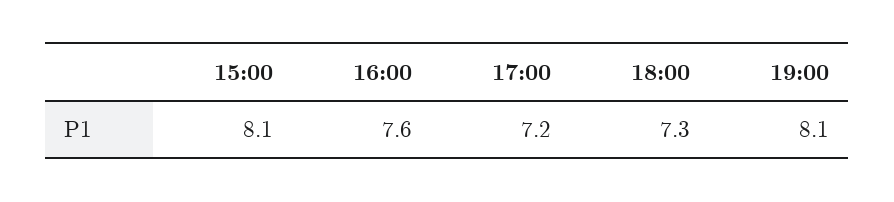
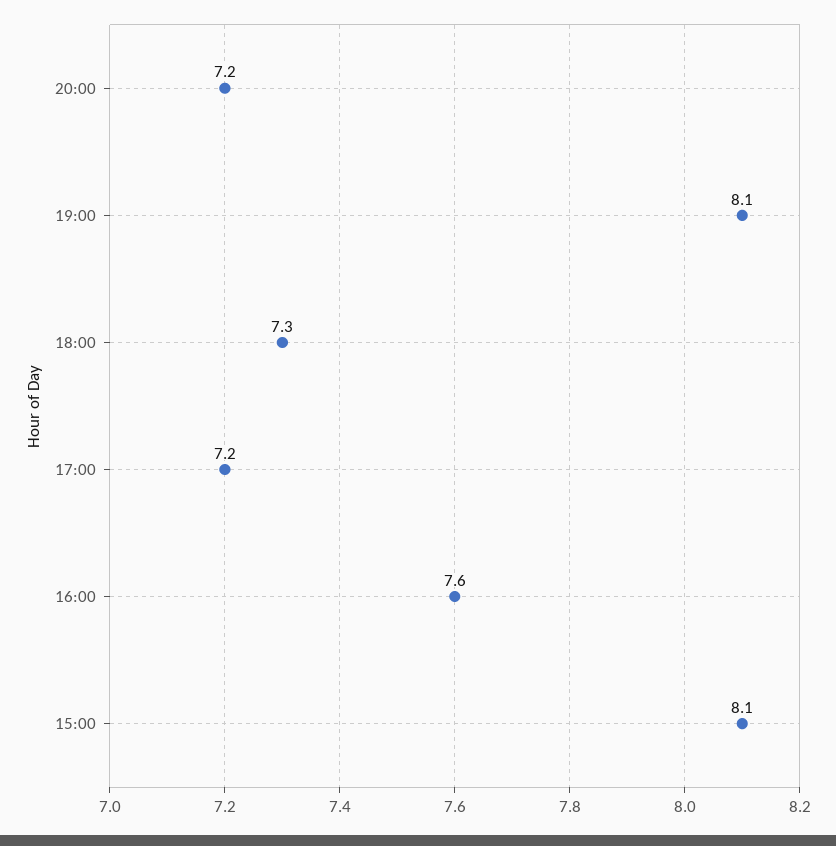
20:00: none -> 7.2

